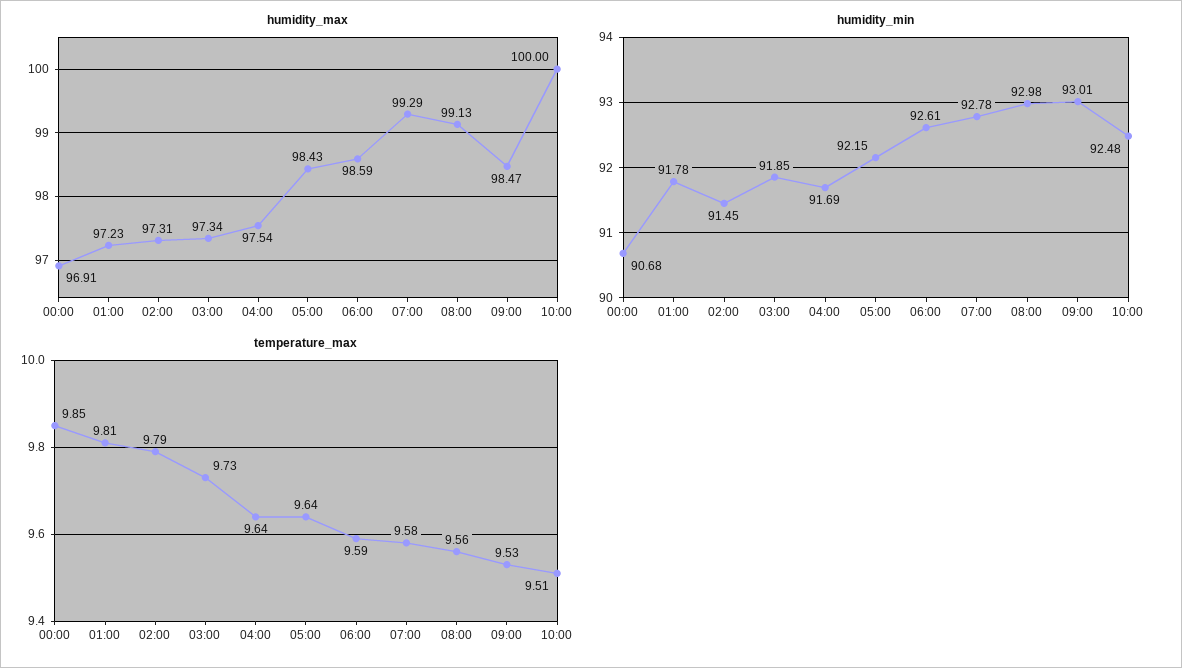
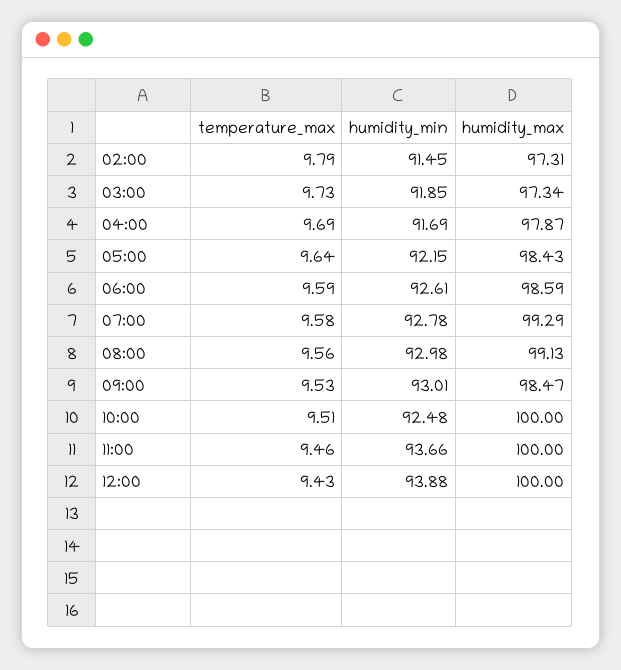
humidity_max, 00:00: 96.91 -> none
humidity_max, 01:00: 97.23 -> none
humidity_max, 04:00: 97.54 -> 97.87
humidity_min, 00:00: 90.68 -> none
humidity_min, 01:00: 91.78 -> none
temperature_max, 00:00: 9.85 -> none
temperature_max, 01:00: 9.81 -> none
temperature_max, 04:00: 9.64 -> 9.69
temperature_max, 11:00: none -> 9.46
humidity_min, 11:00: none -> 93.66
humidity_max, 11:00: none -> 100
temperature_max, 12:00: none -> 9.43
humidity_min, 12:00: none -> 93.88
humidity_max, 12:00: none -> 100

